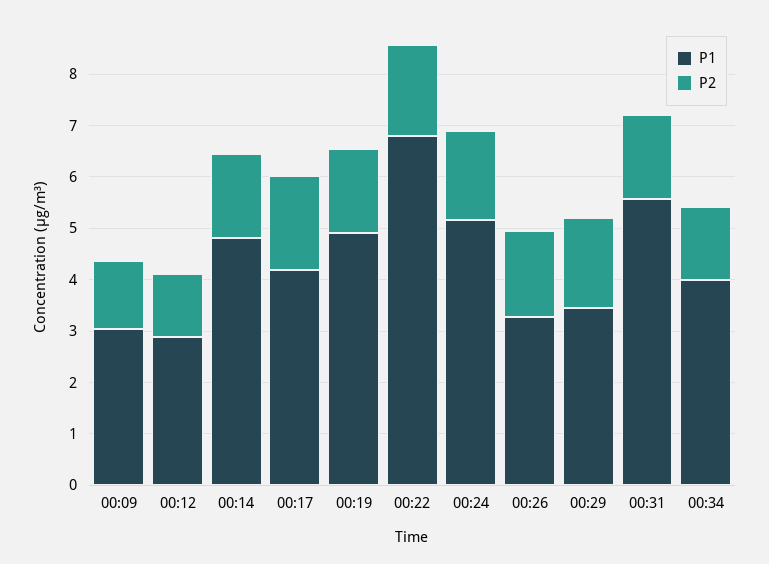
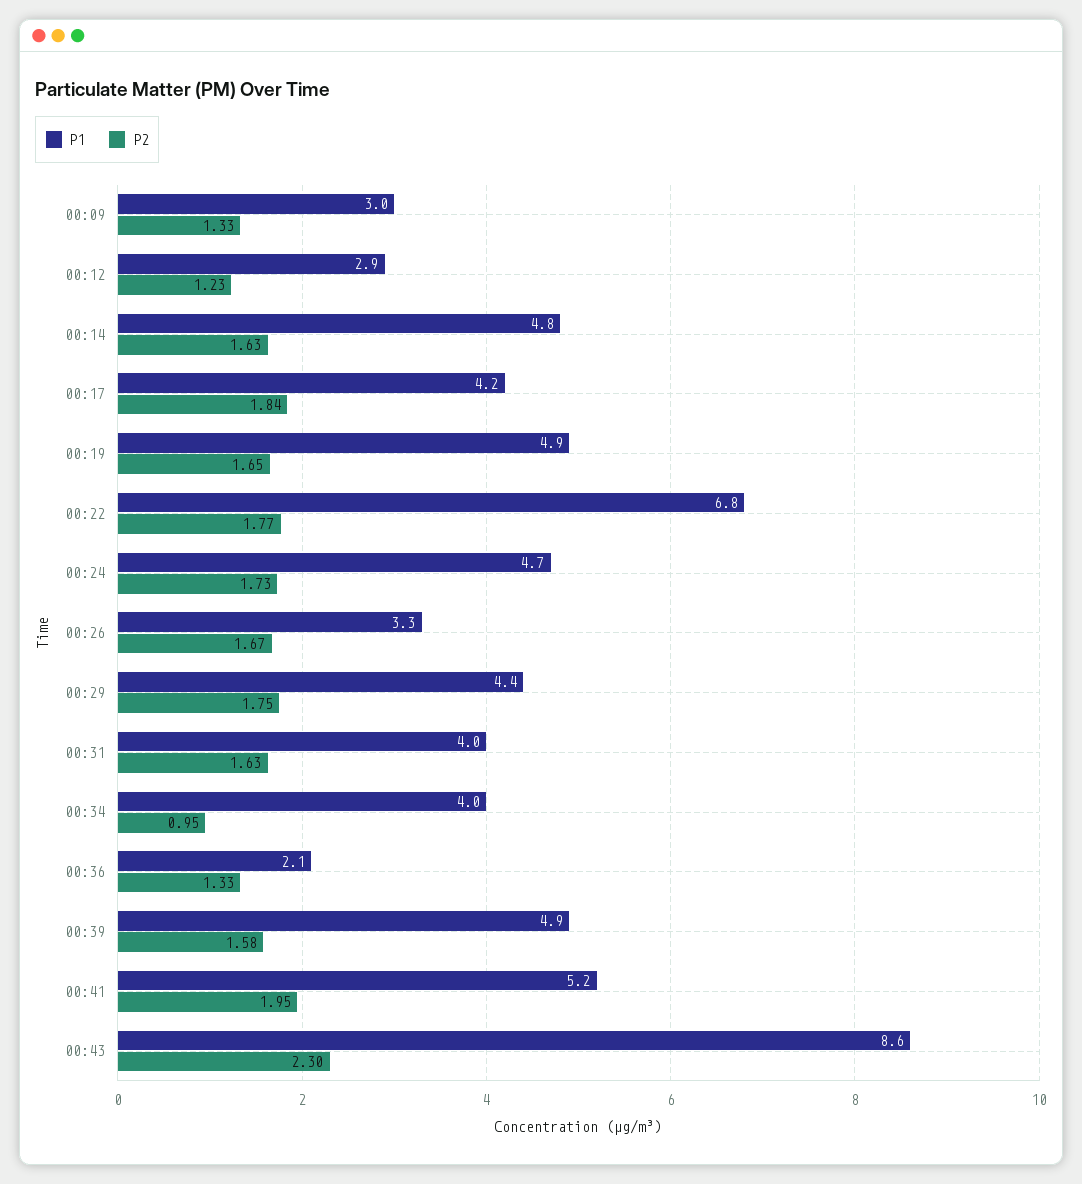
P1, 00:24: 5.2 -> 4.7
P1, 00:29: 3.4 -> 4.4
P1, 00:31: 5.6 -> 4
P2, 00:34: 1.4 -> 0.95
P1, 00:36: none -> 2.1
P2, 00:36: none -> 1.33
P1, 00:39: none -> 4.9
P2, 00:39: none -> 1.58
P1, 00:41: none -> 5.2
P2, 00:41: none -> 1.95
P1, 00:43: none -> 8.6
P2, 00:43: none -> 2.3

